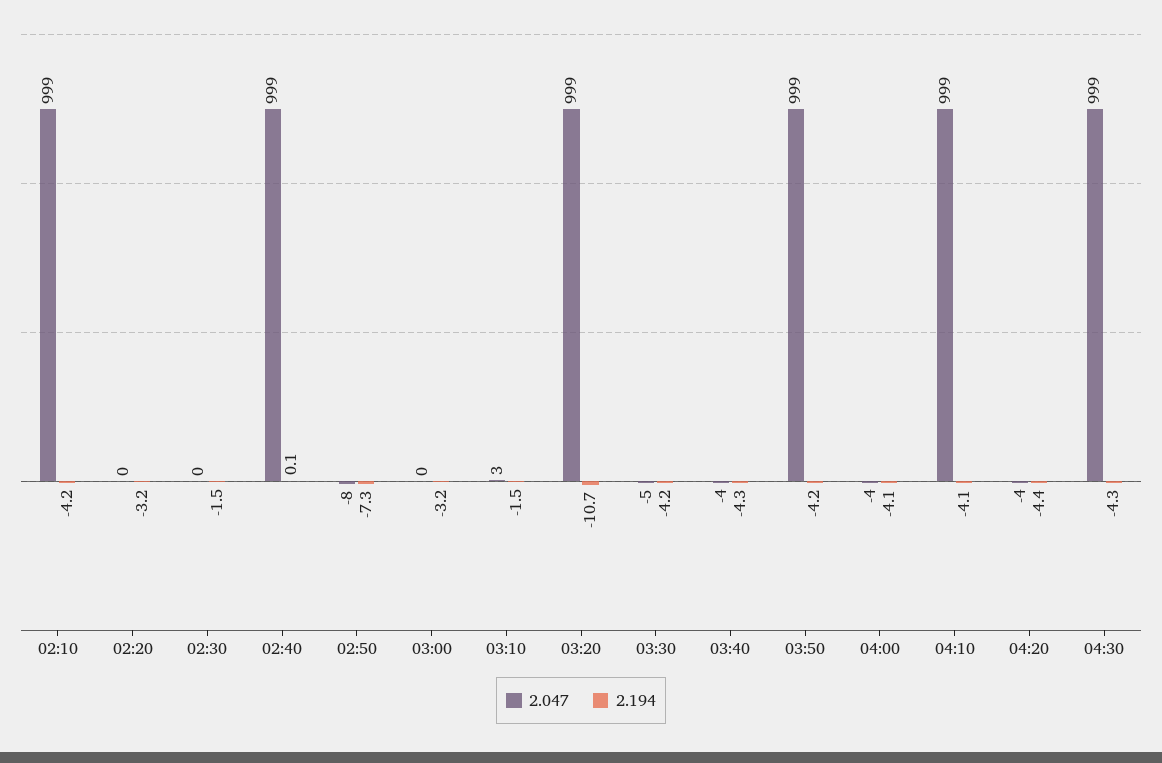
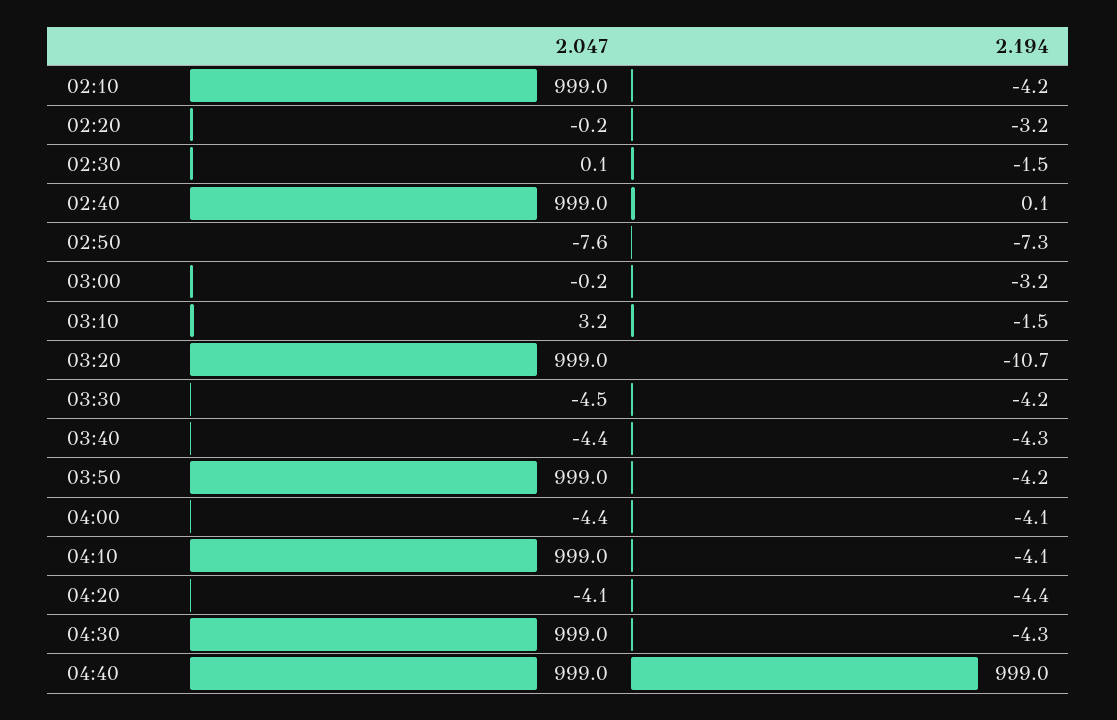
2.047, 04:40: none -> 999
2.194, 04:40: none -> 999

